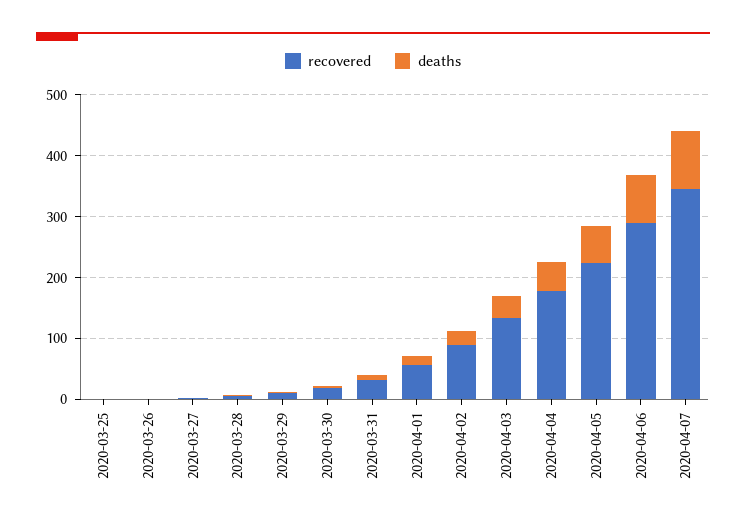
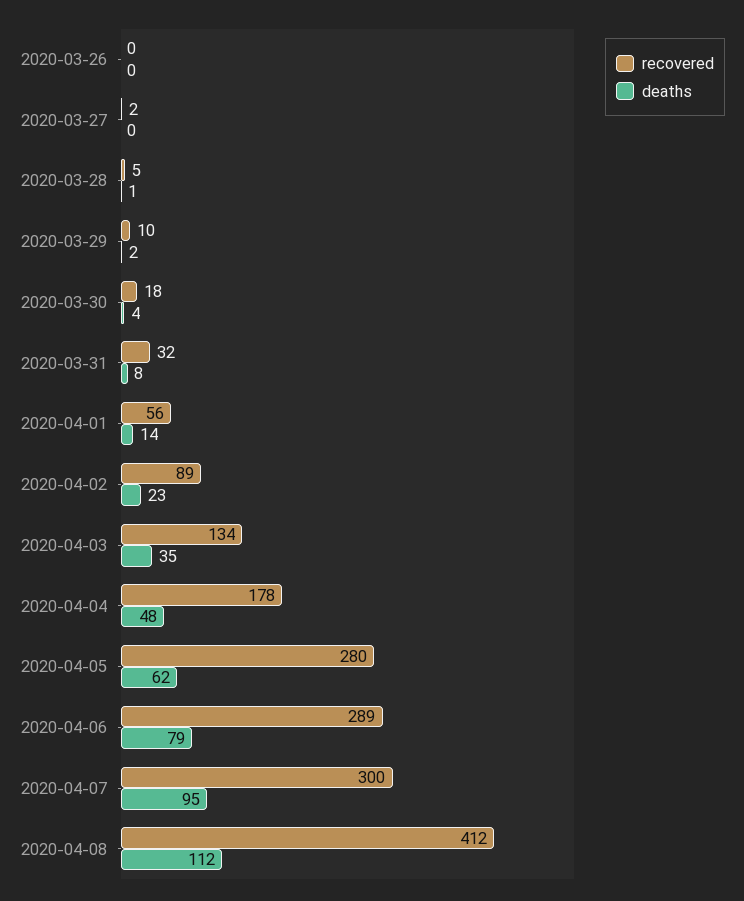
recovered, 2020-03-25: 0 -> none
deaths, 2020-03-25: 0 -> none
recovered, 2020-04-05: 220 -> 280
recovered, 2020-04-07: 340 -> 300
recovered, 2020-04-08: none -> 412
deaths, 2020-04-08: none -> 112

